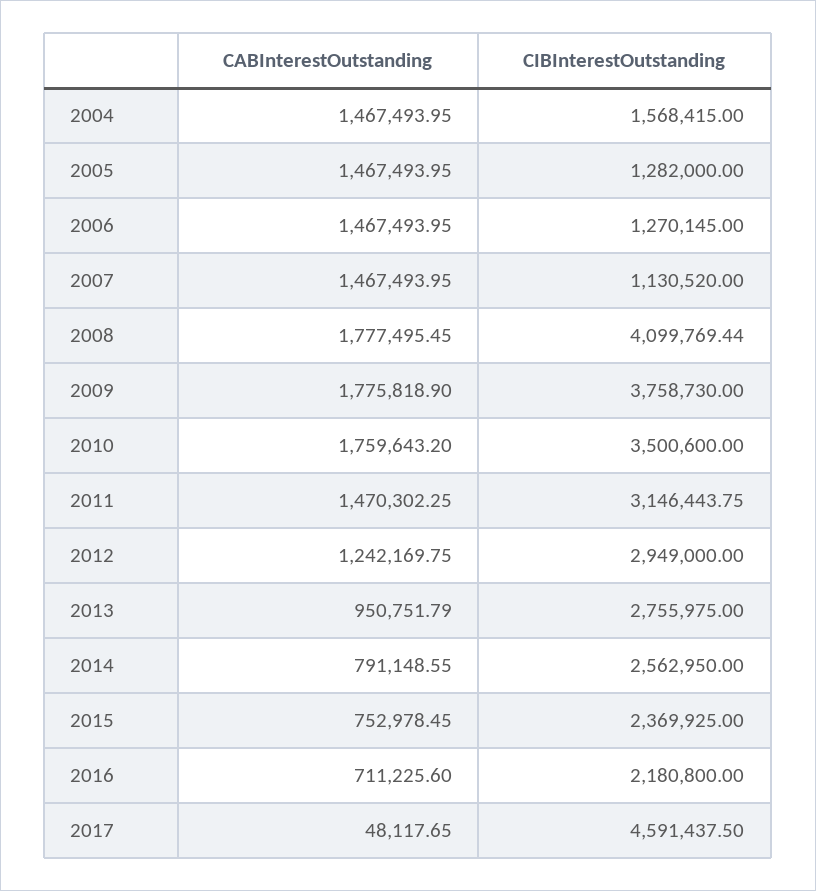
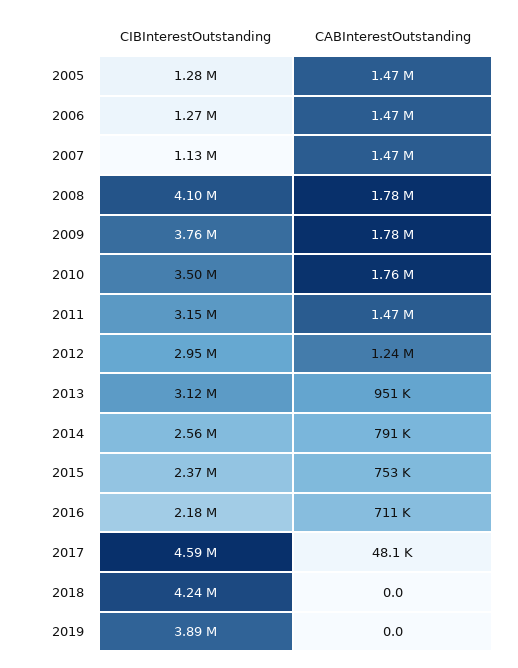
CABInterestOutstanding, 2004: 1467493.95 -> none
CIBInterestOutstanding, 2004: 1568415 -> none
CIBInterestOutstanding, 2013: 2755975 -> 3120000
CIBInterestOutstanding, 2018: none -> 4240000
CABInterestOutstanding, 2018: none -> 0
CIBInterestOutstanding, 2019: none -> 3890000
CABInterestOutstanding, 2019: none -> 0

